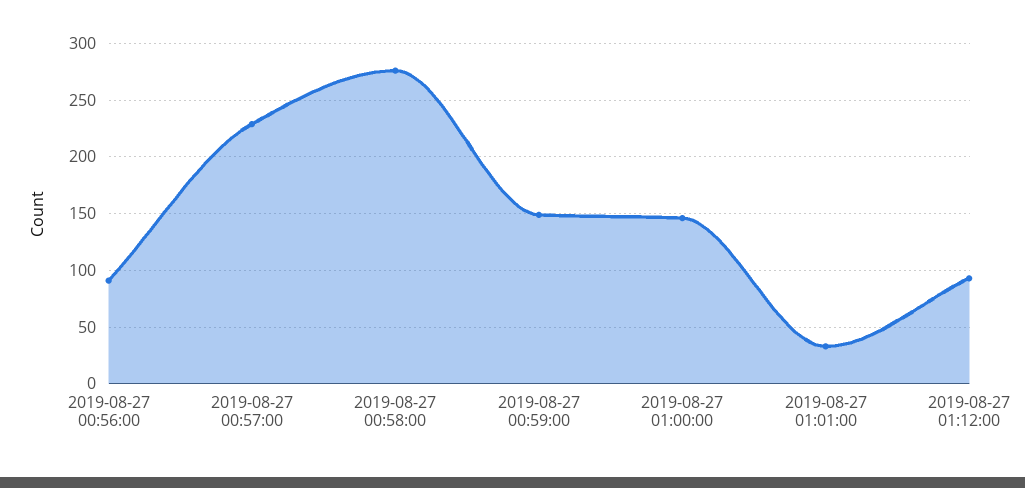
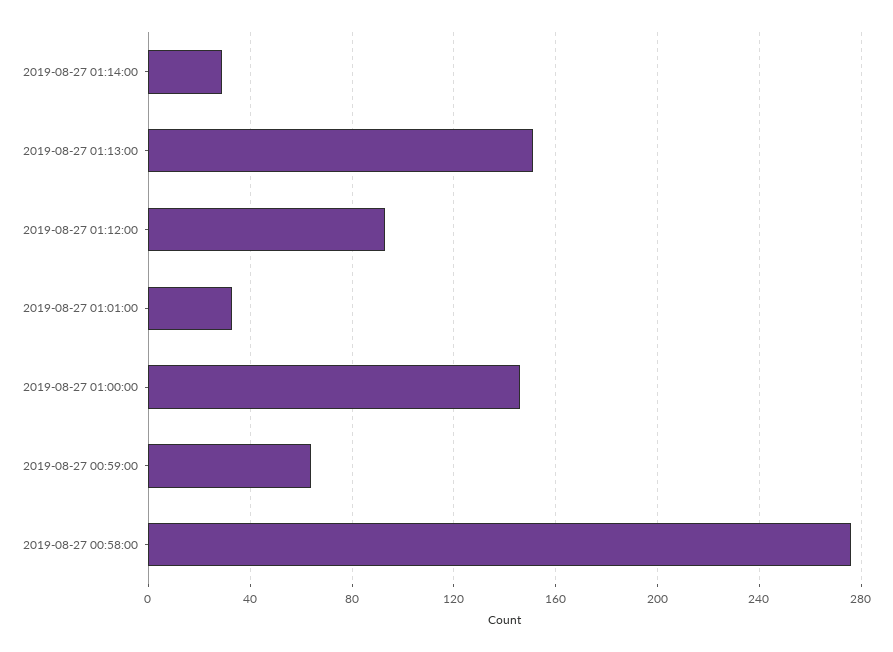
2019-08-27 00:56:00: 90 -> none
2019-08-27 00:57:00: 230 -> none
2019-08-27 00:59:00: 150 -> 65
2019-08-27 01:14:00: none -> 30
2019-08-27 01:13:00: none -> 150

